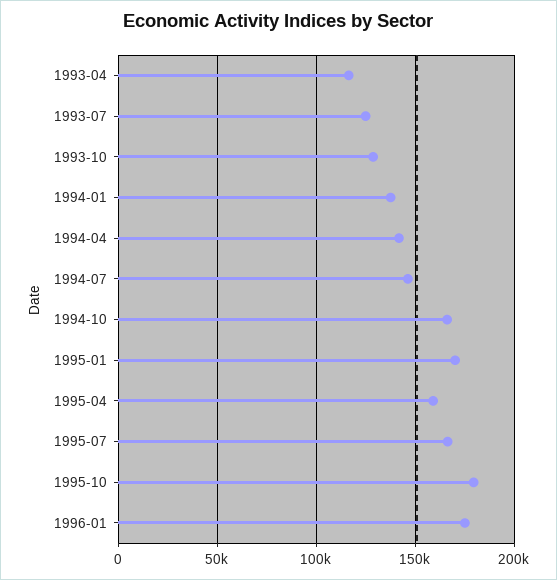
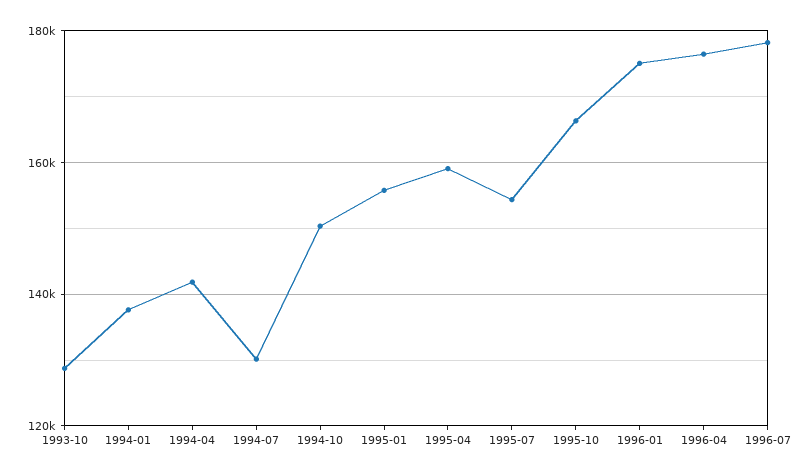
1993-04: 115000 -> none
1993-07: 125000 -> none
1994-07: 145000 -> 130000
1994-10: 165000 -> 150000
1995-01: 170000 -> 156000
1995-07: 165000 -> 154000
1995-10: 180000 -> 166000
1996-04: none -> 176000
1996-07: none -> 178000

